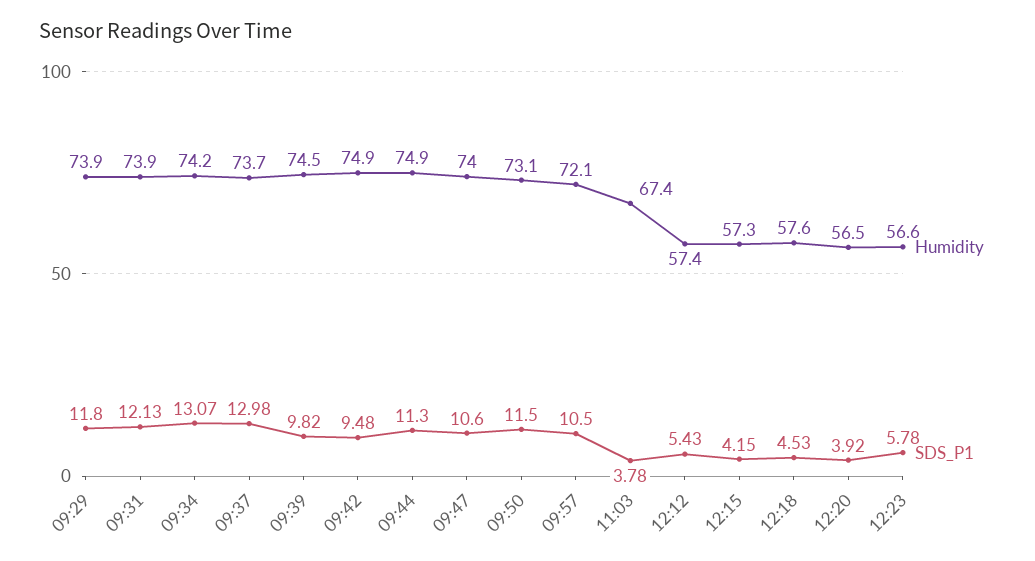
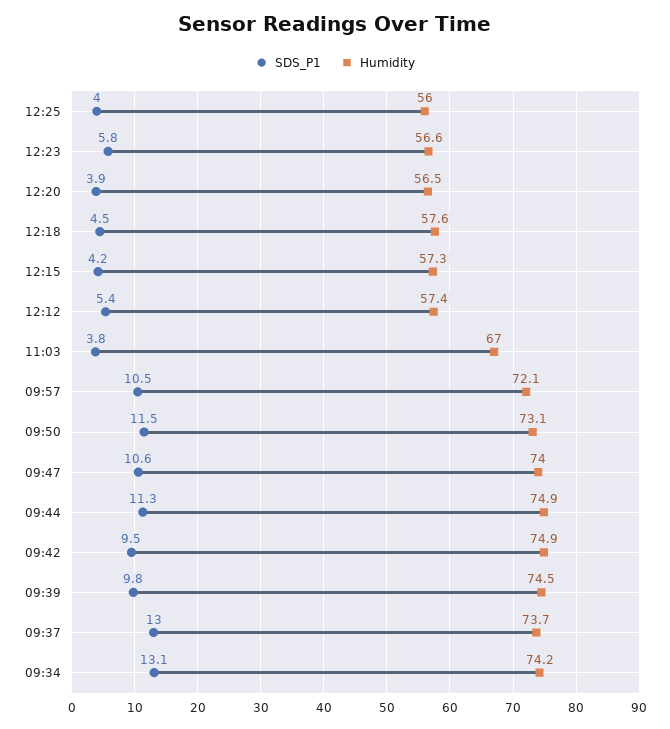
Humidity, 09:29: 73.9 -> none
SDS_P1, 09:29: 11.8 -> none
Humidity, 09:31: 73.9 -> none
SDS_P1, 09:31: 12.13 -> none
Humidity, 11:03: 67.4 -> 67
SDS_P1, 12:25: none -> 4
Humidity, 12:25: none -> 56

